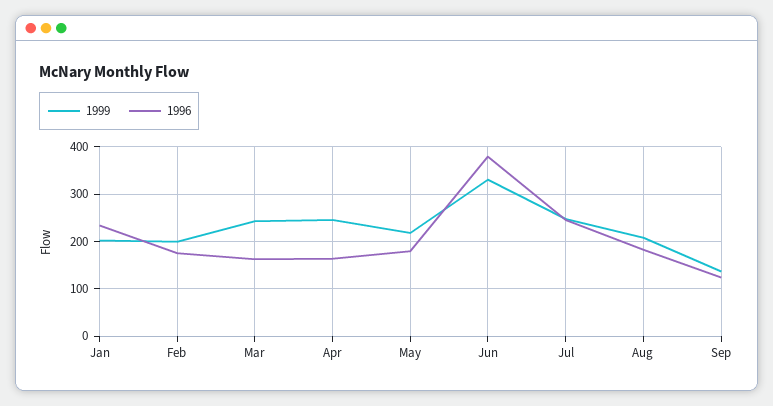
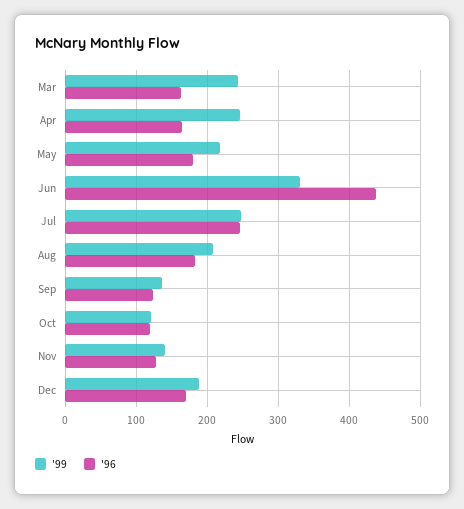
1999, Jan: 200 -> none
1996, Jan: 240 -> none
1999, Feb: 200 -> none
1996, Feb: 180 -> none
1996, Jun: 380 -> 440
1999, Oct: none -> 120
1996, Oct: none -> 120
1999, Nov: none -> 140
1996, Nov: none -> 130
1999, Dec: none -> 190
1996, Dec: none -> 170

